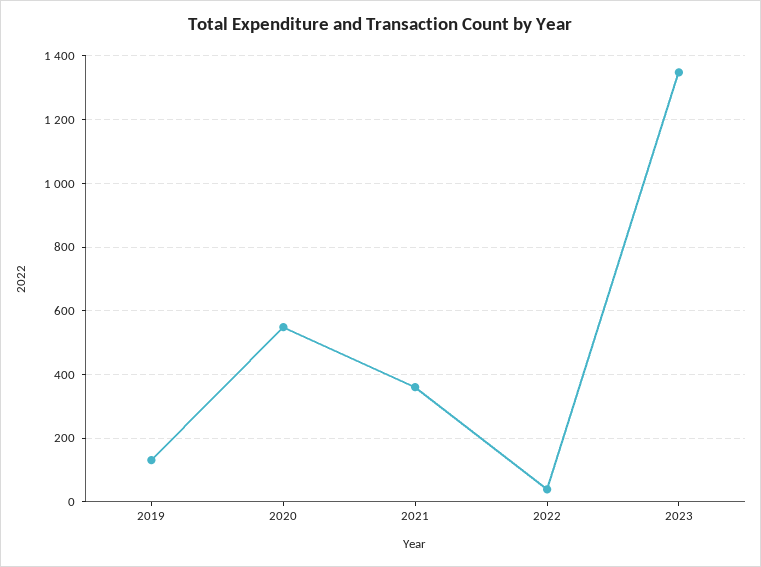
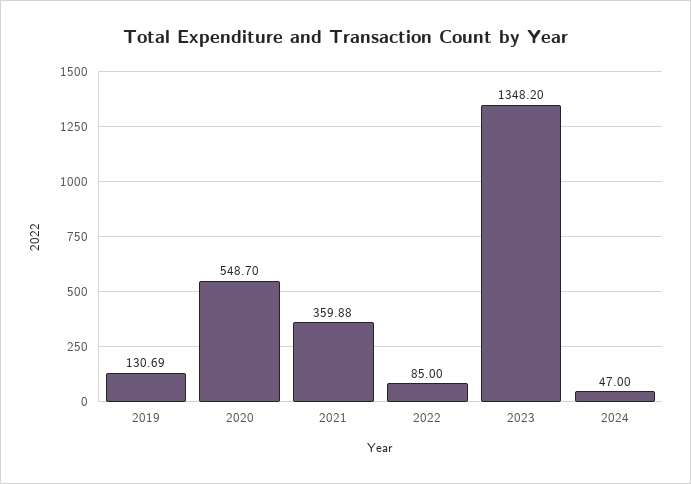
2022: 40 -> 85
2024: none -> 47

